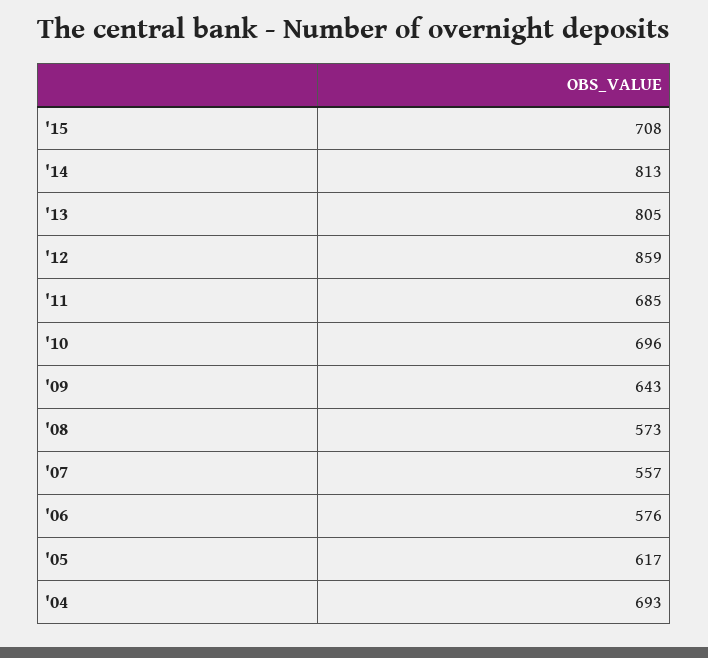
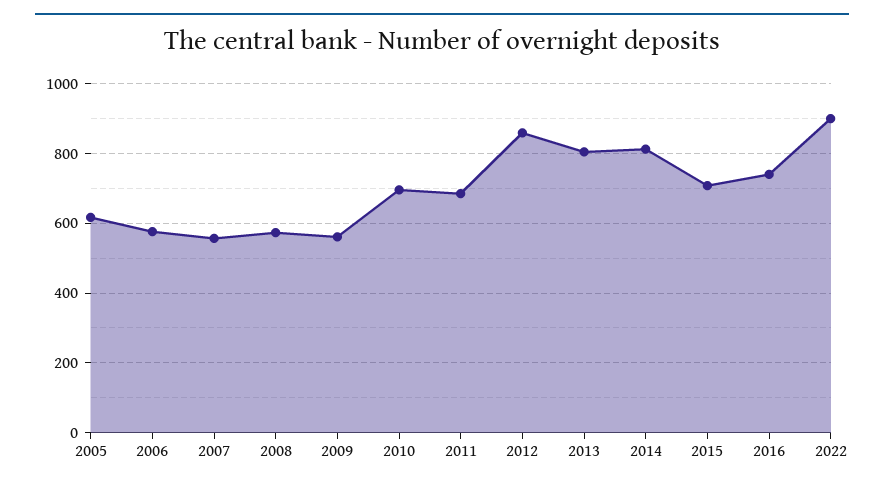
'09: 643 -> 560
'04: 693 -> none
2016: none -> 740
2022: none -> 900

